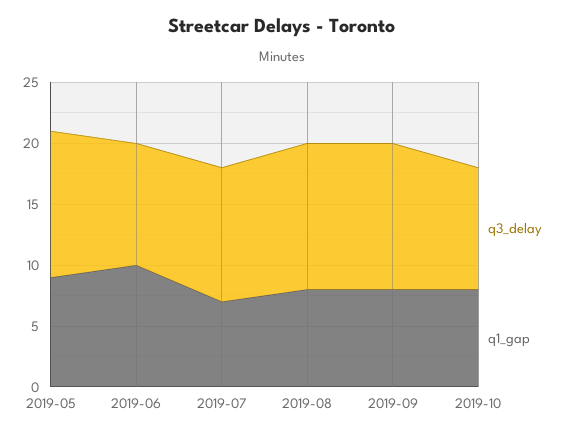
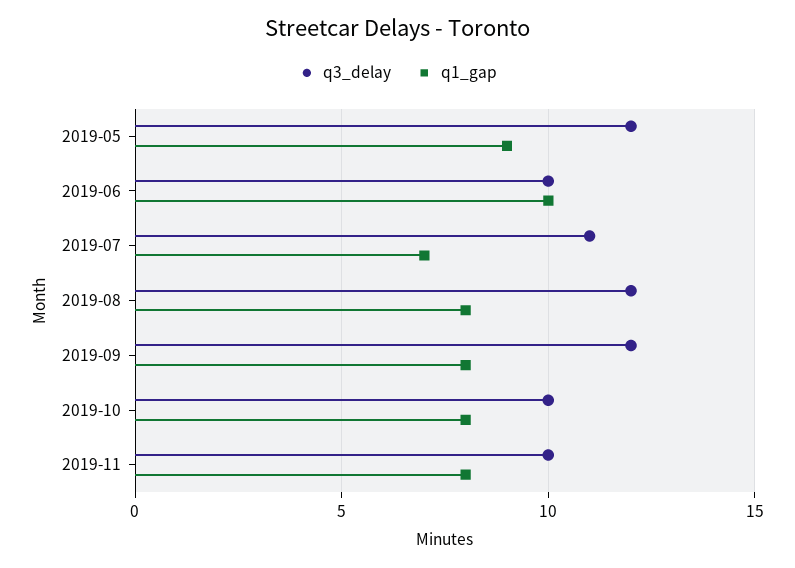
q3_delay, 2019-11: none -> 10
q1_gap, 2019-11: none -> 8

